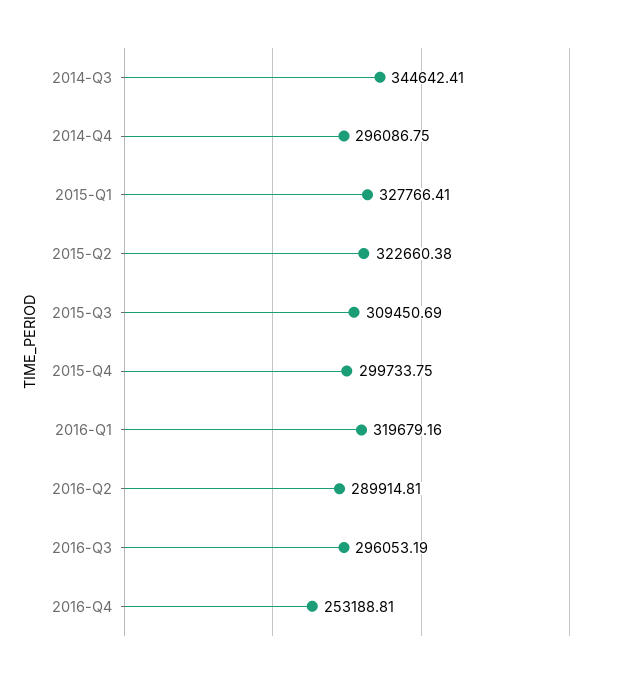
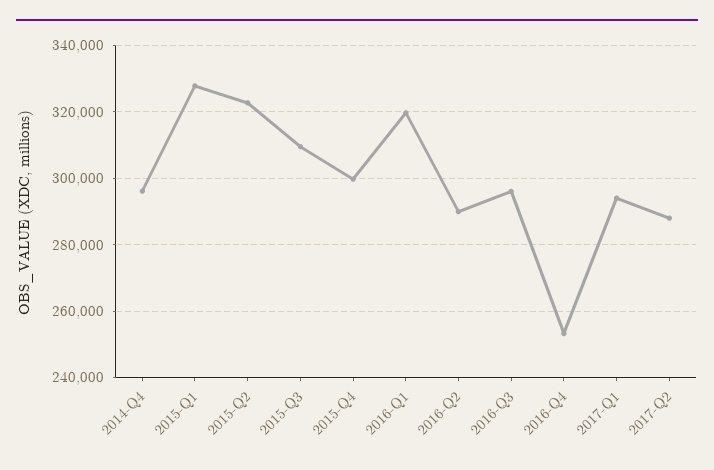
2014-Q3: 344642.41 -> none
2017-Q1: none -> 294000
2017-Q2: none -> 288000

